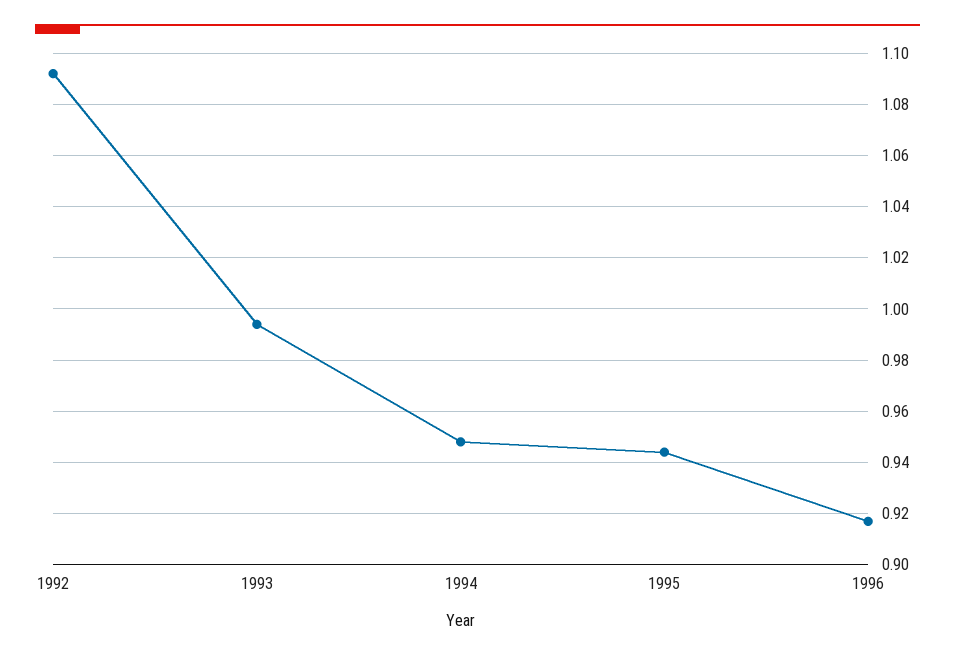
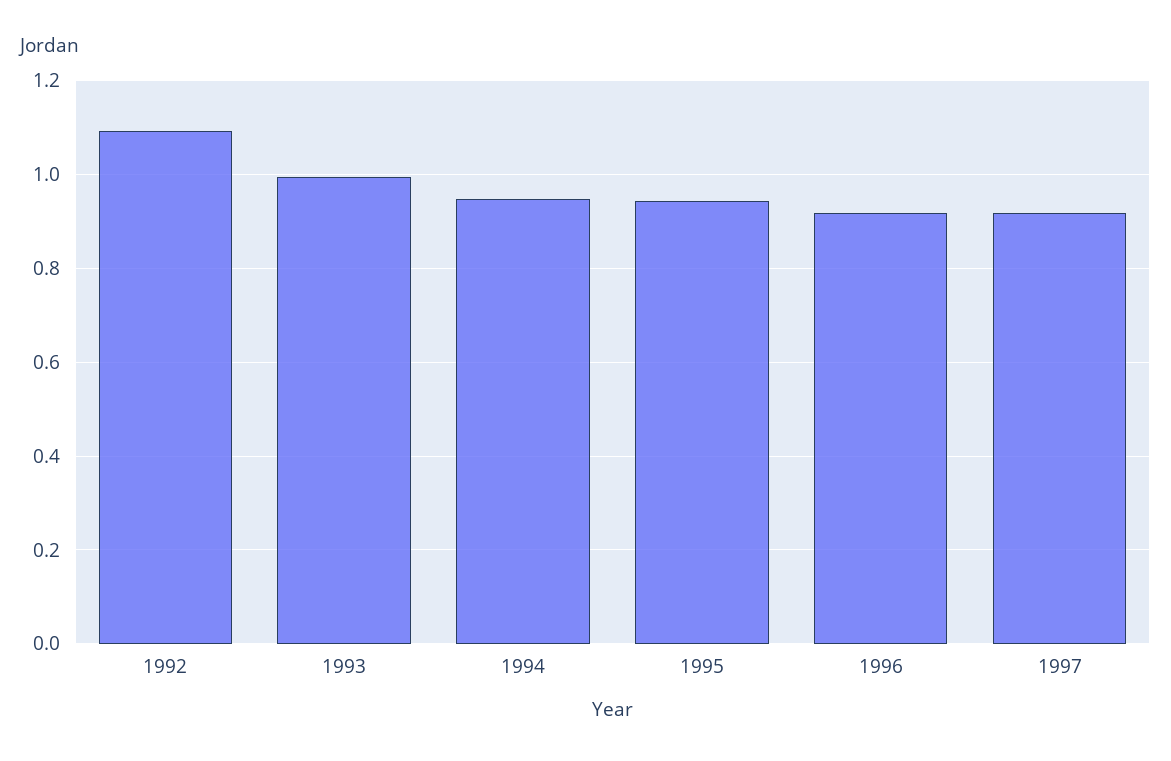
1997: none -> 0.92

